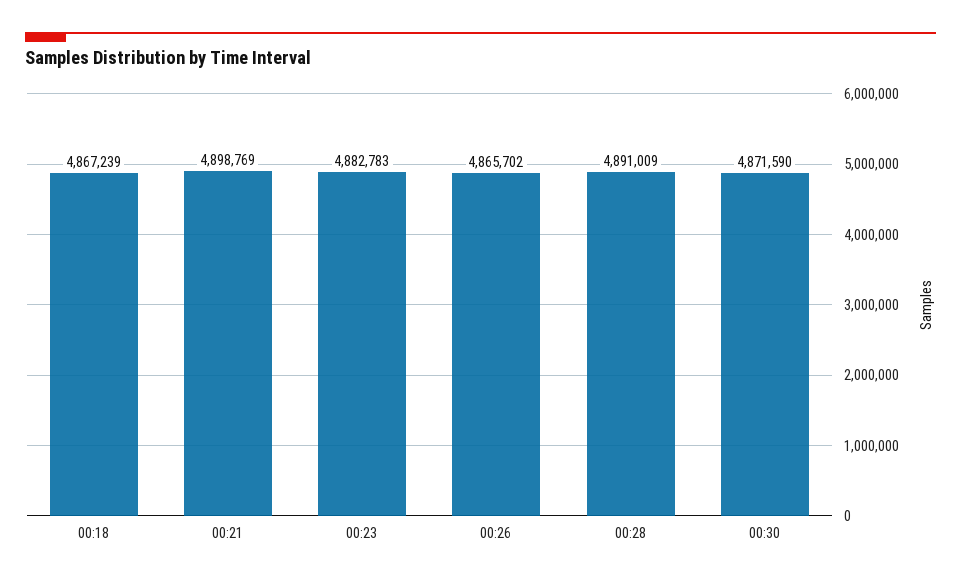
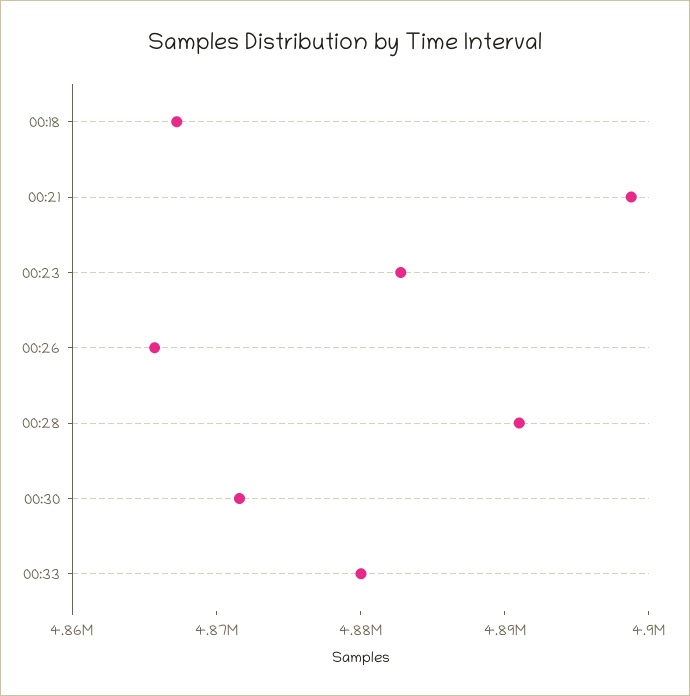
00:33: none -> 4880000

